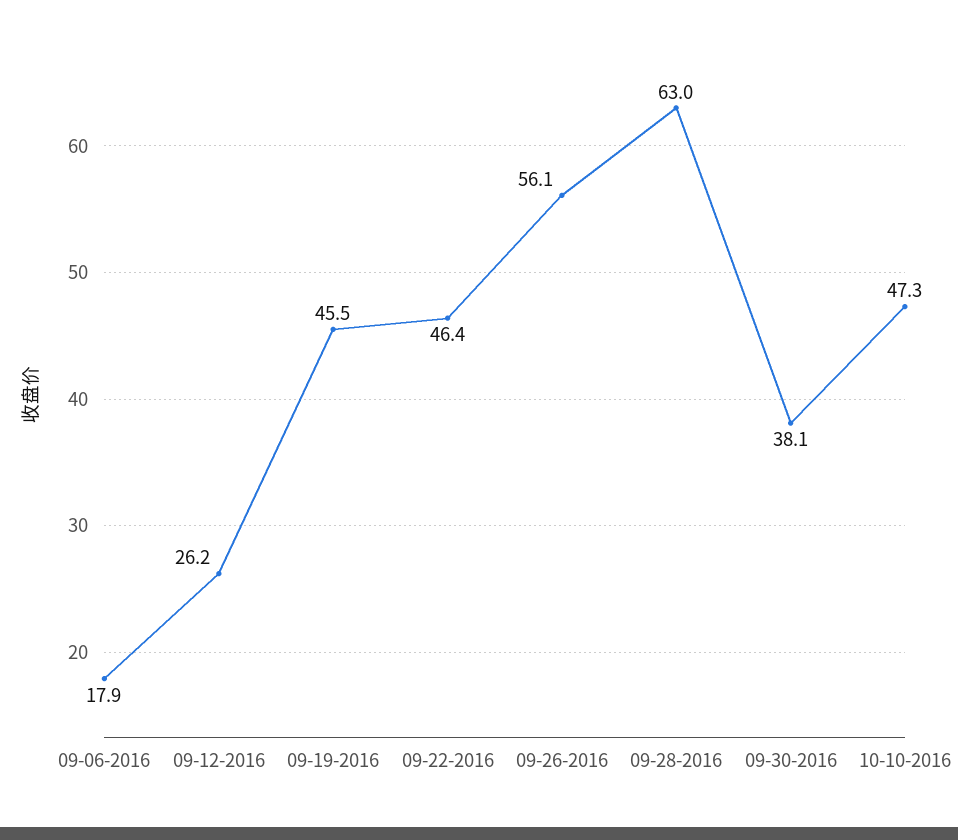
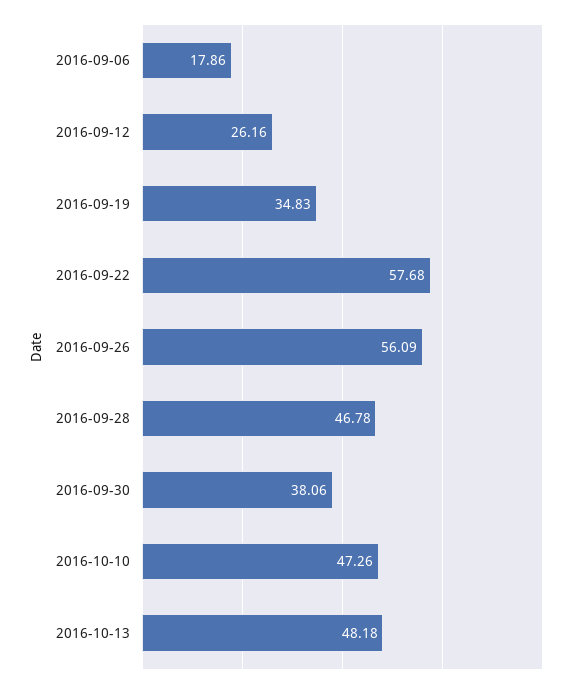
09-19-2016: 45.5 -> 34.83
09-22-2016: 46.4 -> 57.68
09-28-2016: 63 -> 46.78
2016-10-13: none -> 48.18

